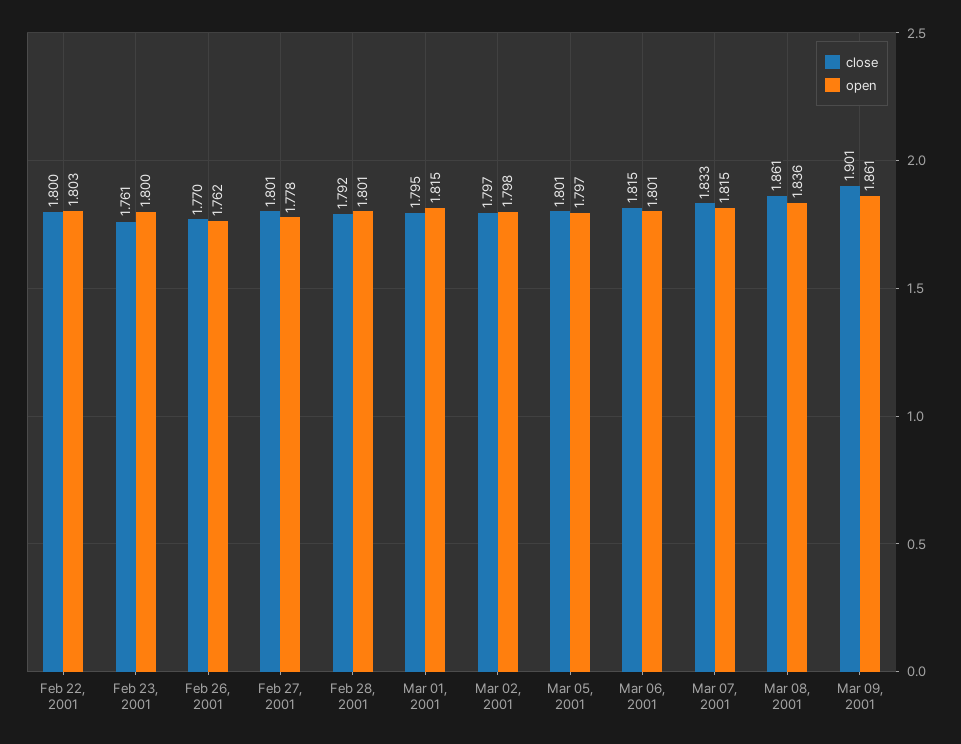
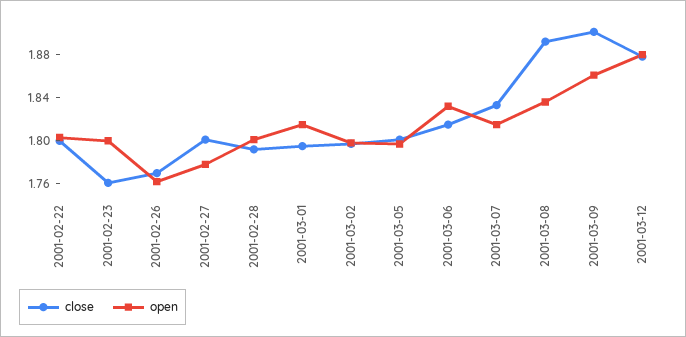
open, Mar 06, 2001: 1.801 -> 1.83
close, Mar 08, 2001: 1.861 -> 1.89
close, 2001-03-12: none -> 1.88
open, 2001-03-12: none -> 1.88

